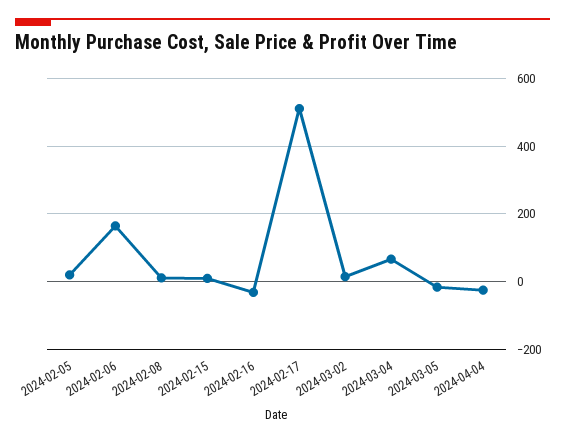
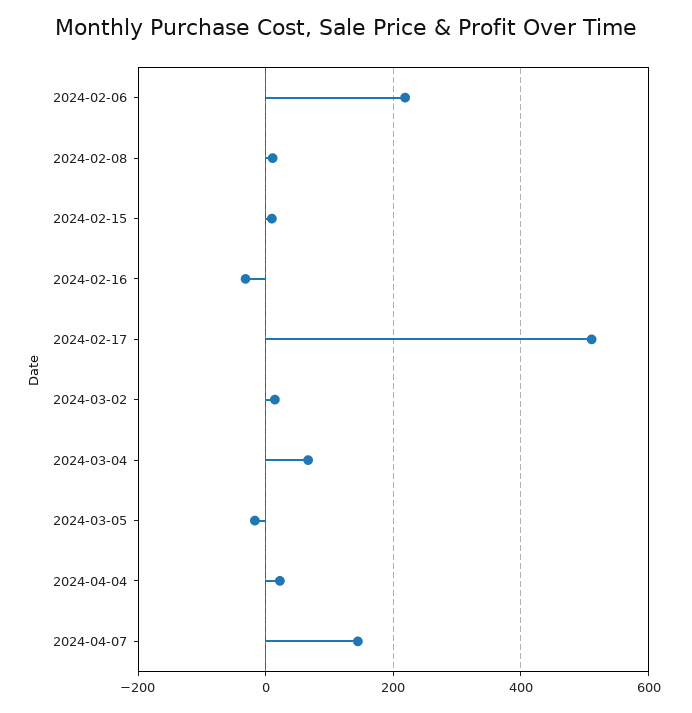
2024-02-05: 20 -> none
2024-02-06: 160 -> 220
2024-04-04: -20 -> 20
2024-04-07: none -> 140

